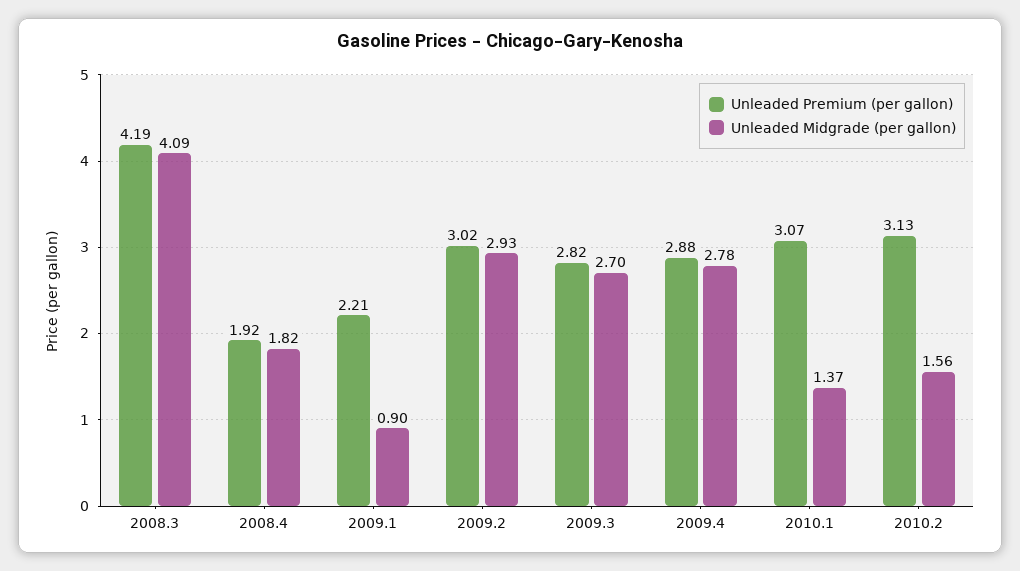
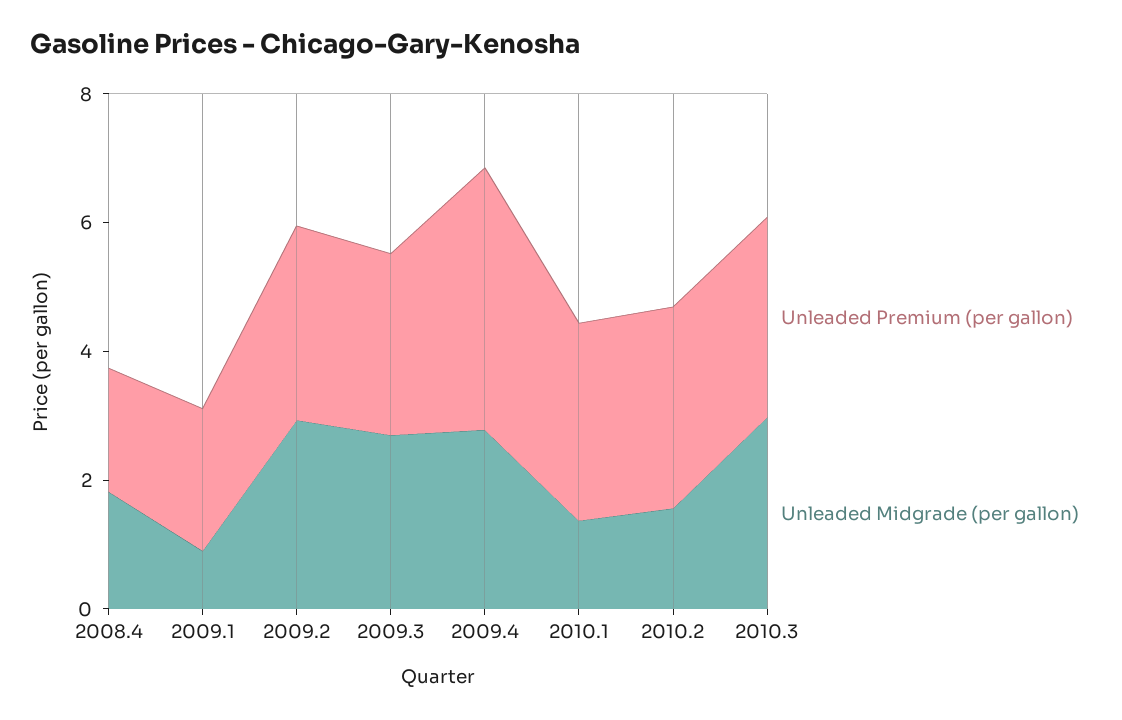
Unleaded Premium (per gallon), 2008.3: 4.19 -> none
Unleaded Midgrade (per gallon), 2008.3: 4.09 -> none
Unleaded Premium (per gallon), 2009.4: 2.88 -> 4
Unleaded Premium (per gallon), 2010.3: none -> 3
Unleaded Midgrade (per gallon), 2010.3: none -> 3

